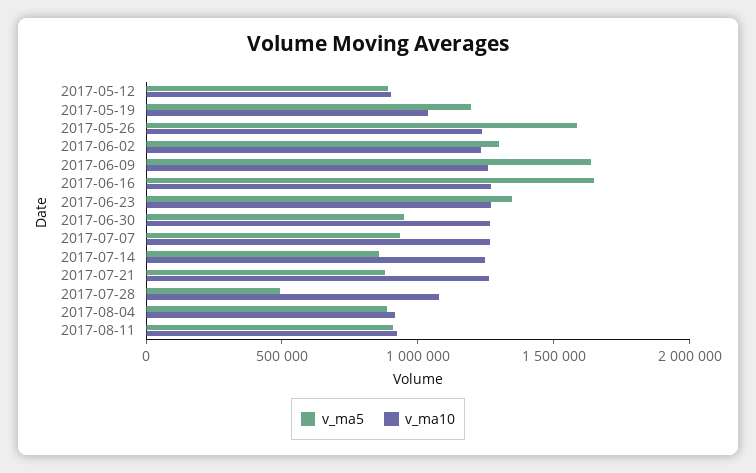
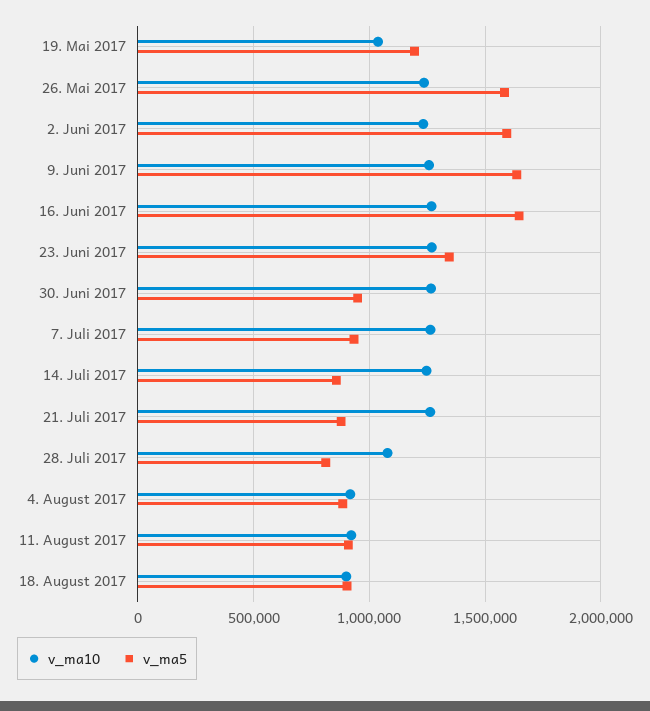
v_ma5, 2017-05-12: 900000 -> none
v_ma10, 2017-05-12: 900000 -> none
v_ma5, 2017-06-02: 1300000 -> 1600000
v_ma5, 2017-07-28: 500000 -> 800000
v_ma10, 18. August 2017: none -> 900000
v_ma5, 18. August 2017: none -> 900000

